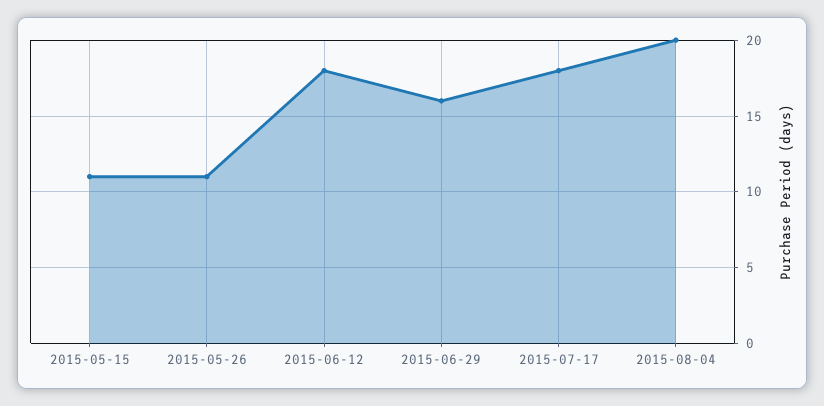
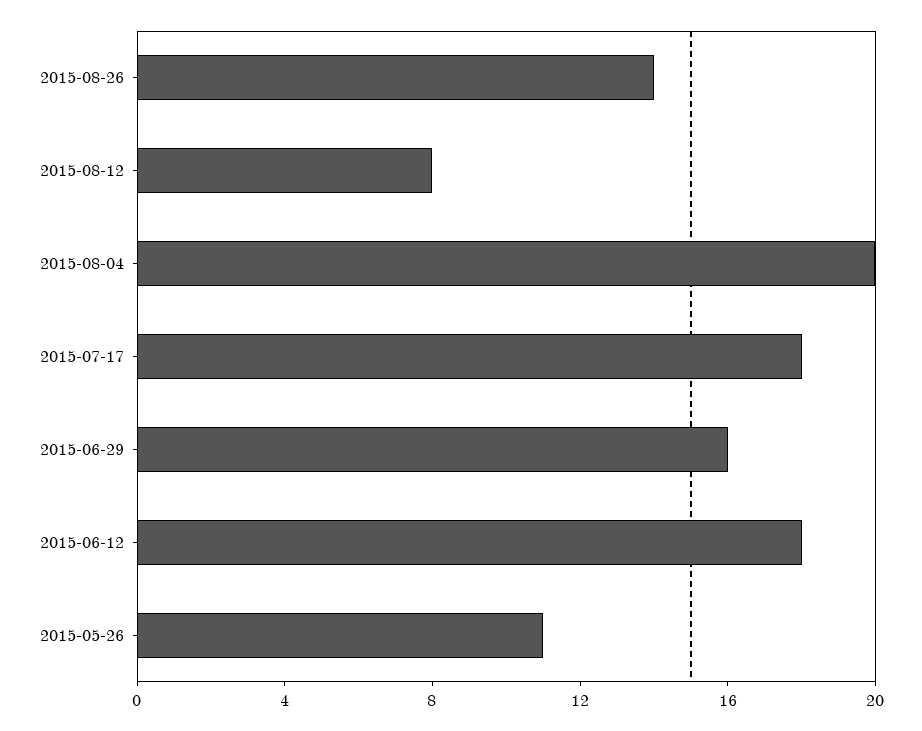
2015-05-15: 11 -> none
2015-08-26: none -> 14
2015-08-12: none -> 8

